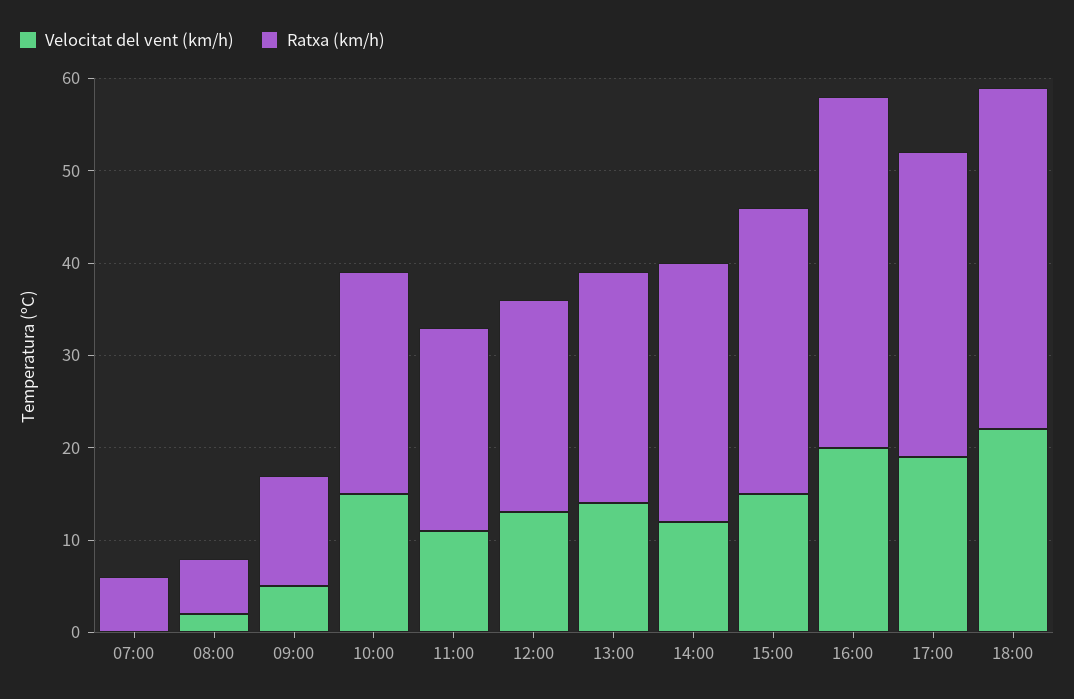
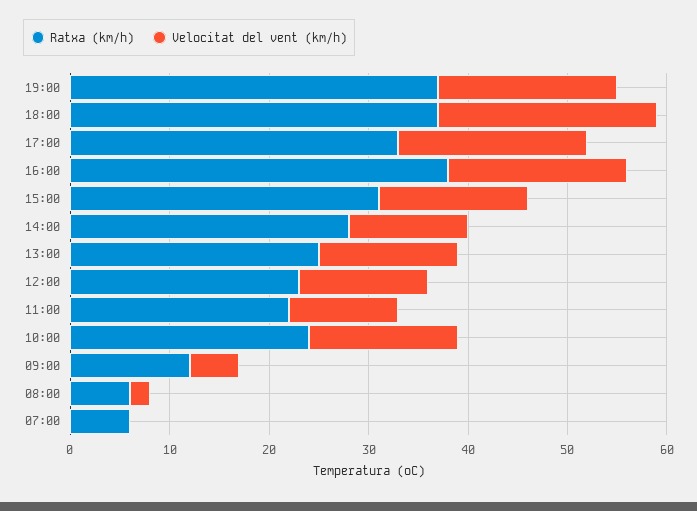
Velocitat del vent (km/h), 16:00: 20 -> 18
Ratxa (km/h), 19:00: none -> 37
Velocitat del vent (km/h), 19:00: none -> 18

